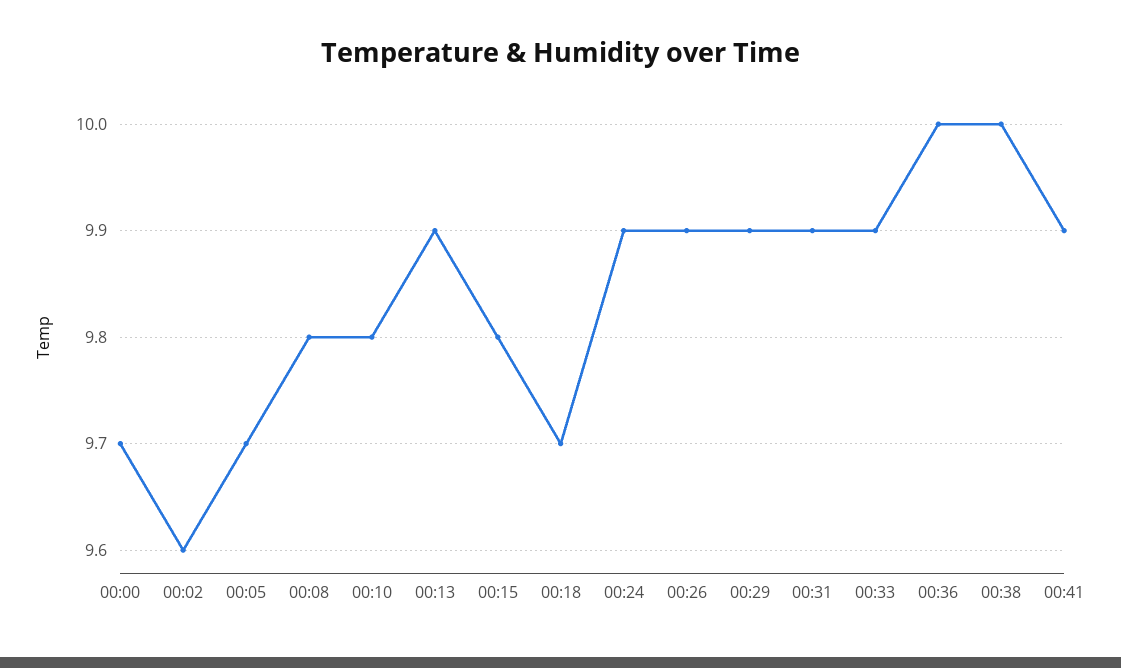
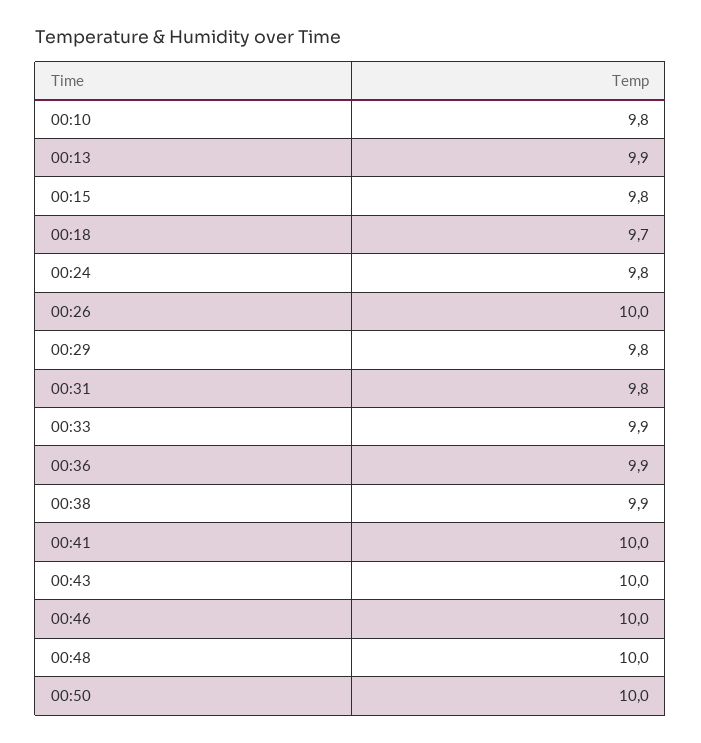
00:00: 9.7 -> none
00:02: 9.6 -> none
00:05: 9.7 -> none
00:08: 9.8 -> none
00:24: 9.9 -> 9.8
00:26: 9.9 -> 10
00:29: 9.9 -> 9.8
00:31: 9.9 -> 9.8
00:36: 10 -> 9.9
00:38: 10 -> 9.9
00:41: 9.9 -> 10
00:43: none -> 10
00:46: none -> 10
00:48: none -> 10
00:50: none -> 10

